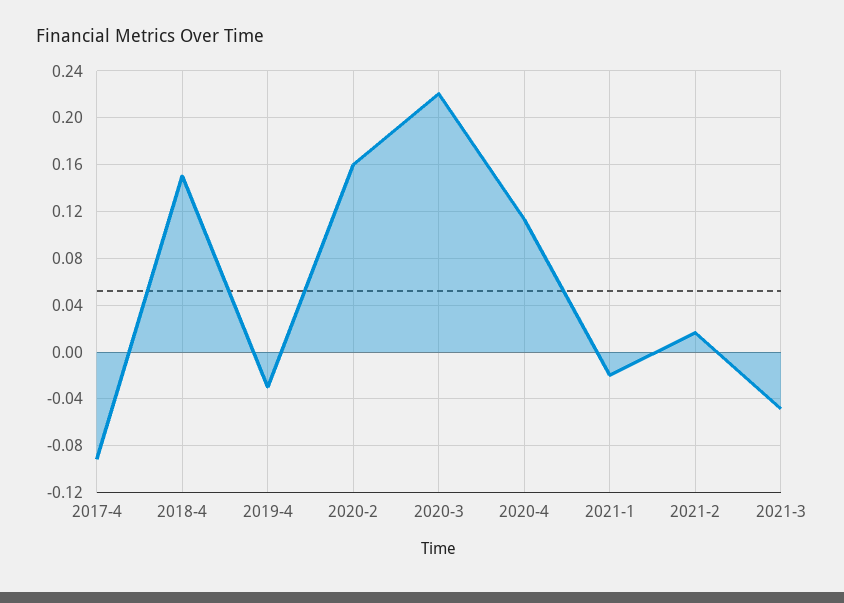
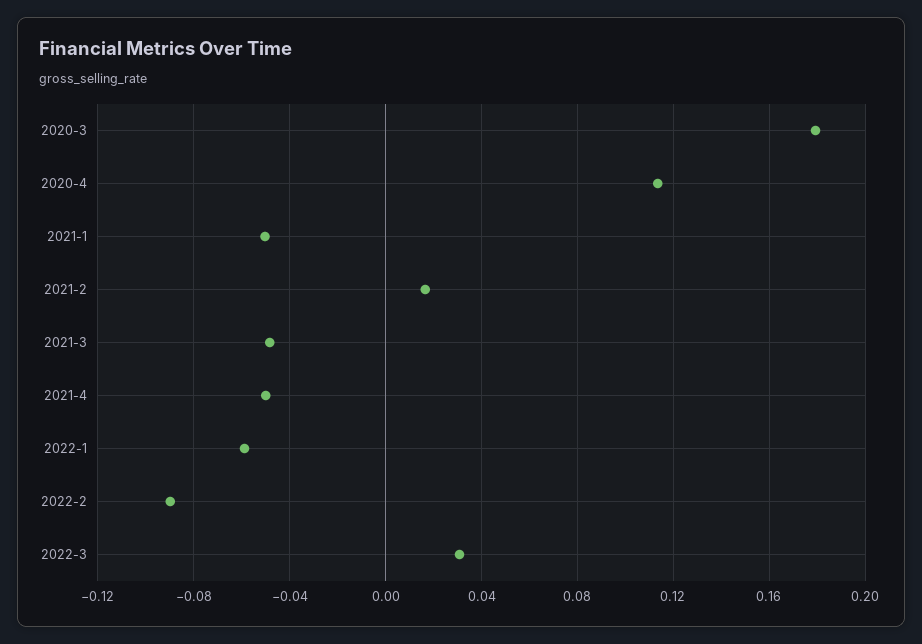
2017-4: -0.09 -> none
2018-4: 0.15 -> none
2019-4: -0.03 -> none
2020-2: 0.16 -> none
2020-3: 0.22 -> 0.18
2021-1: -0.02 -> -0.05
2021-4: none -> -0.05
2022-1: none -> -0.06
2022-2: none -> -0.09
2022-3: none -> 0.03

